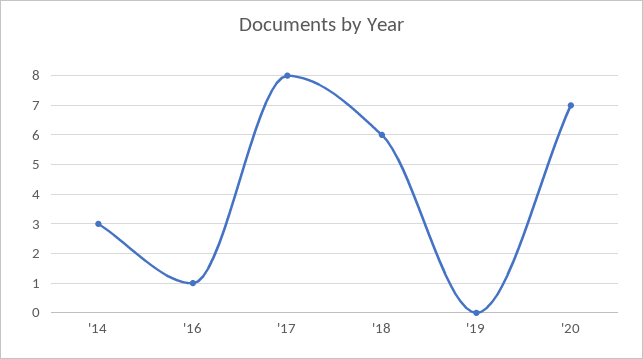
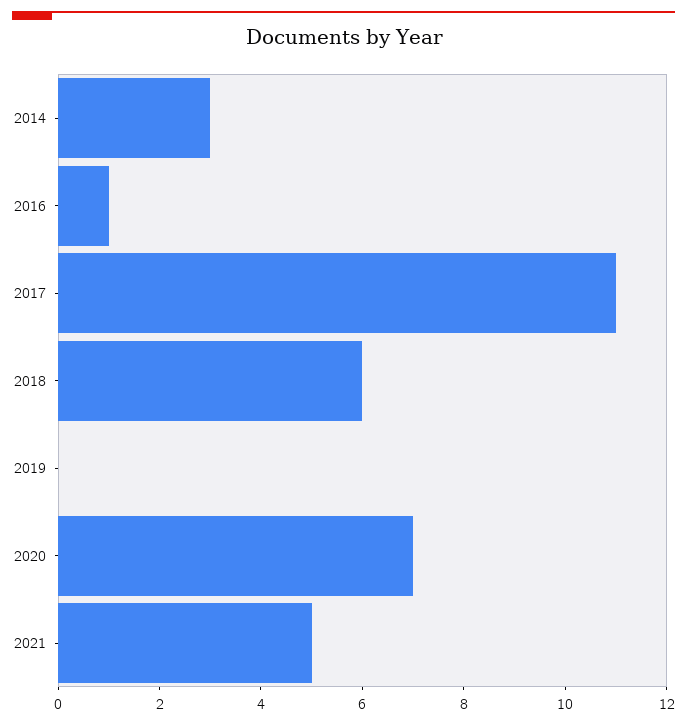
'17: 8 -> 11
2021: none -> 5

